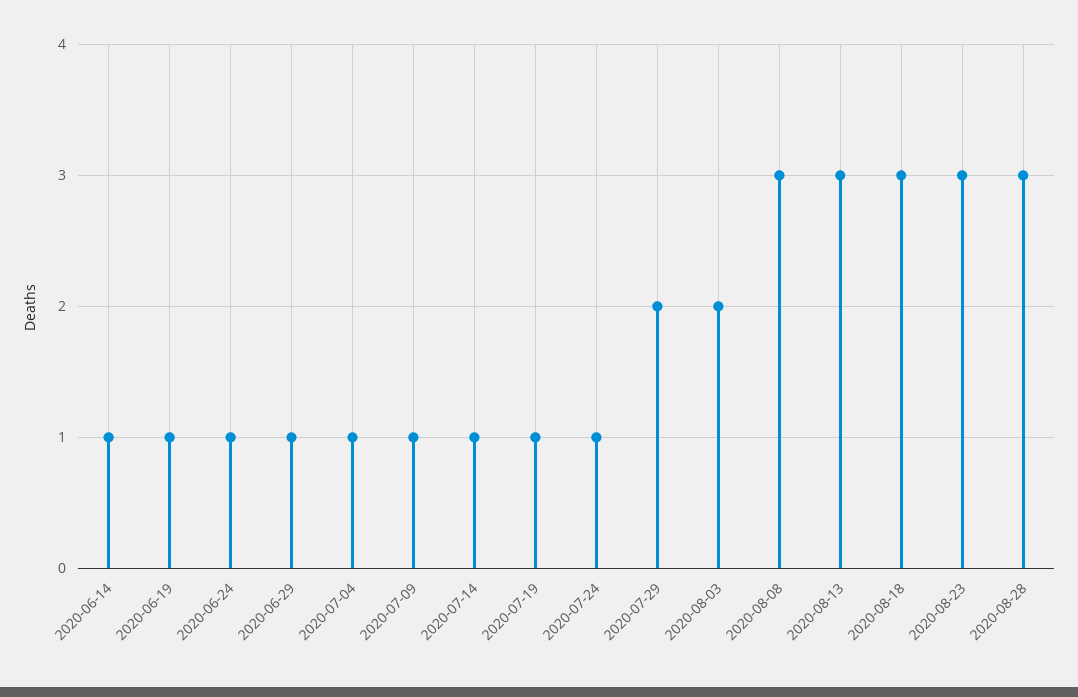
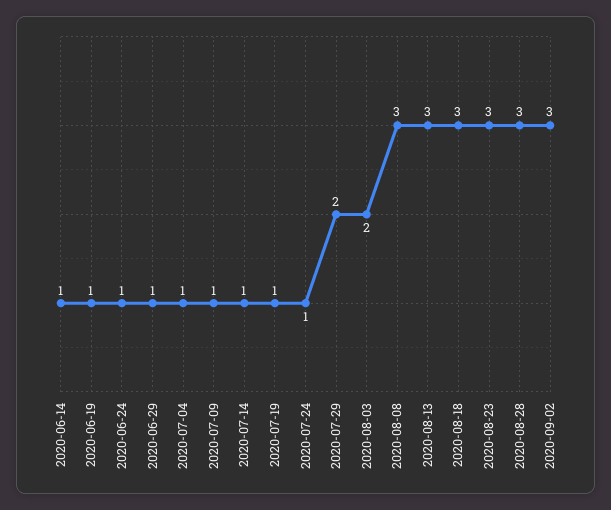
2020-09-02: none -> 3

